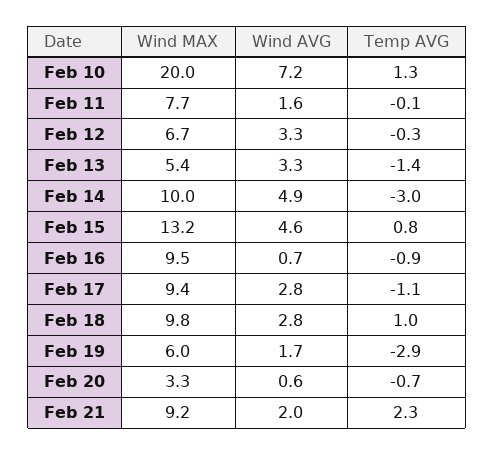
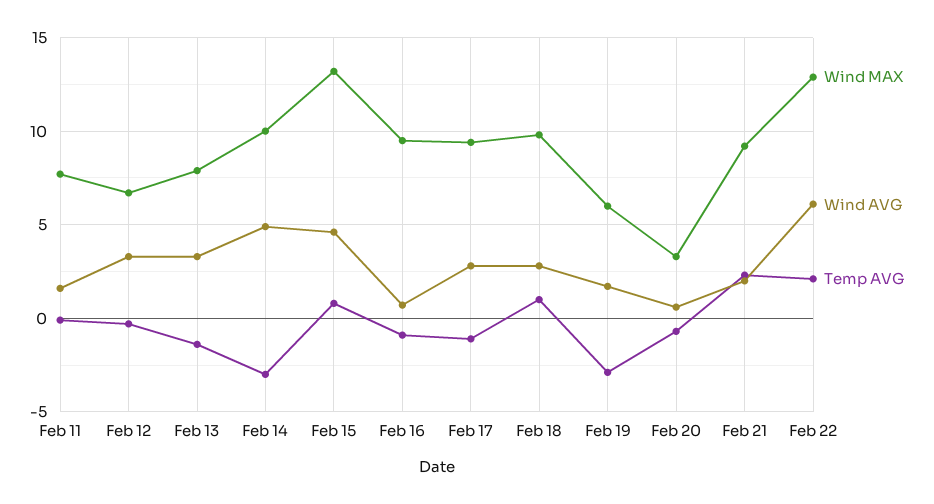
Wind MAX, Feb 10: 20 -> none
Wind AVG, Feb 10: 7.2 -> none
Temp AVG, Feb 10: 1.3 -> none
Wind MAX, Feb 13: 5.4 -> 8
Wind MAX, Feb 22: none -> 13
Wind AVG, Feb 22: none -> 6
Temp AVG, Feb 22: none -> 2

